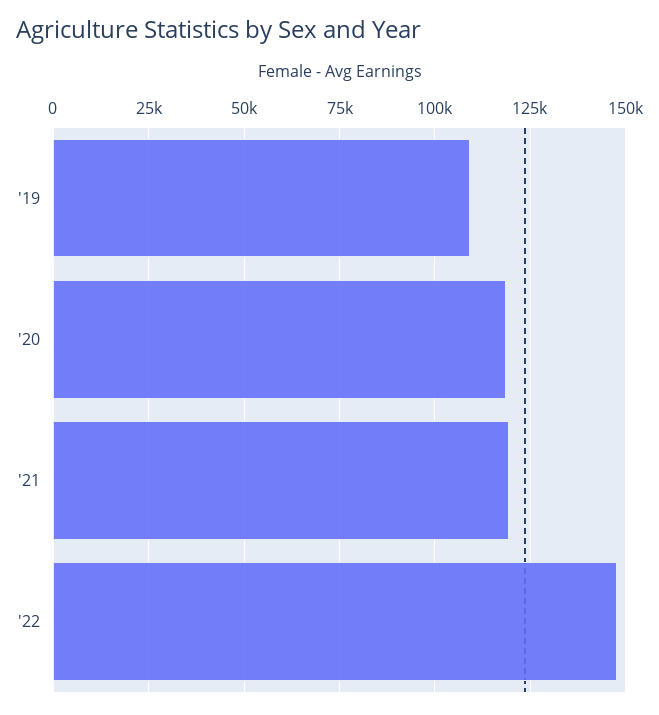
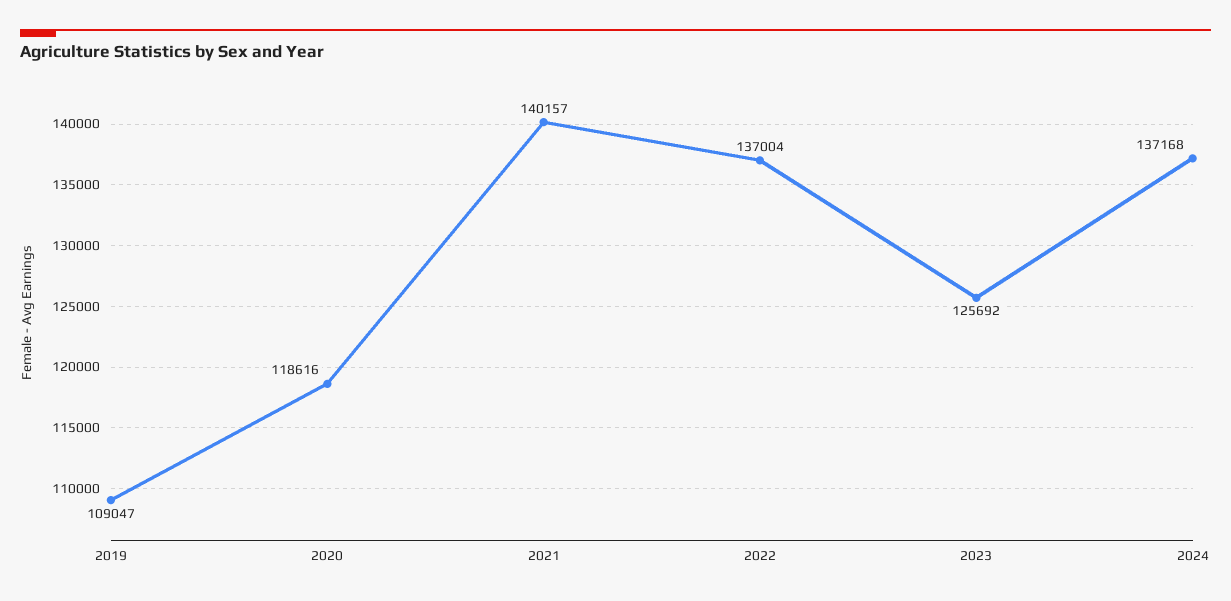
'21: 120000 -> 140157
'22: 147500 -> 137004
2023: none -> 125692
2024: none -> 137168

